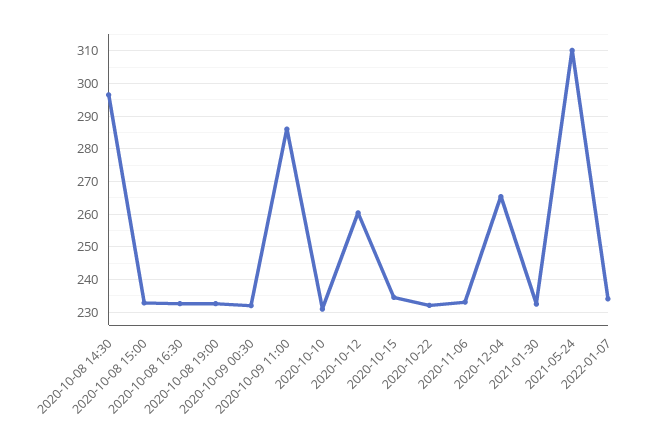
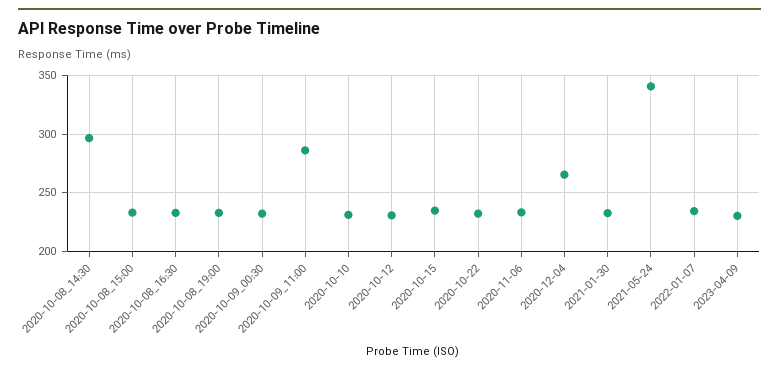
2020-10-12: 260 -> 230
2021-05-24: 310 -> 340
2023-04-09: none -> 230

